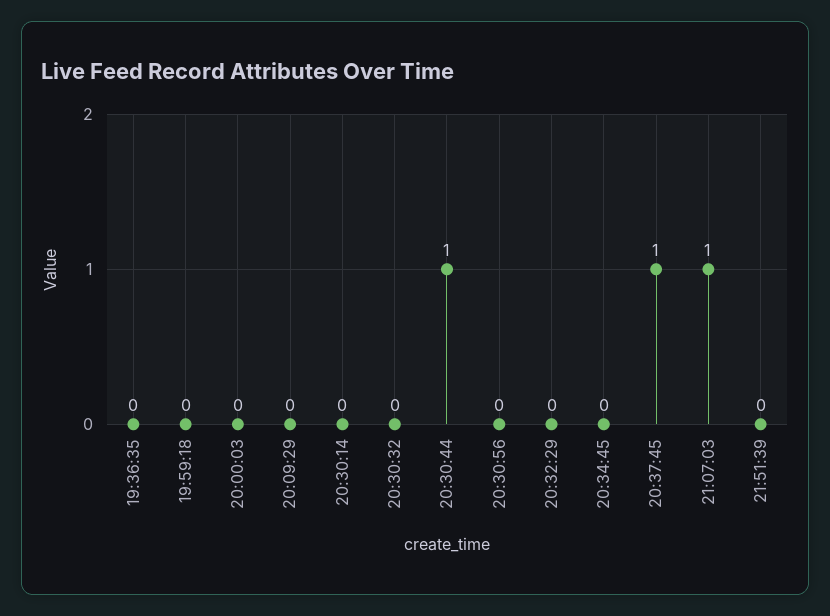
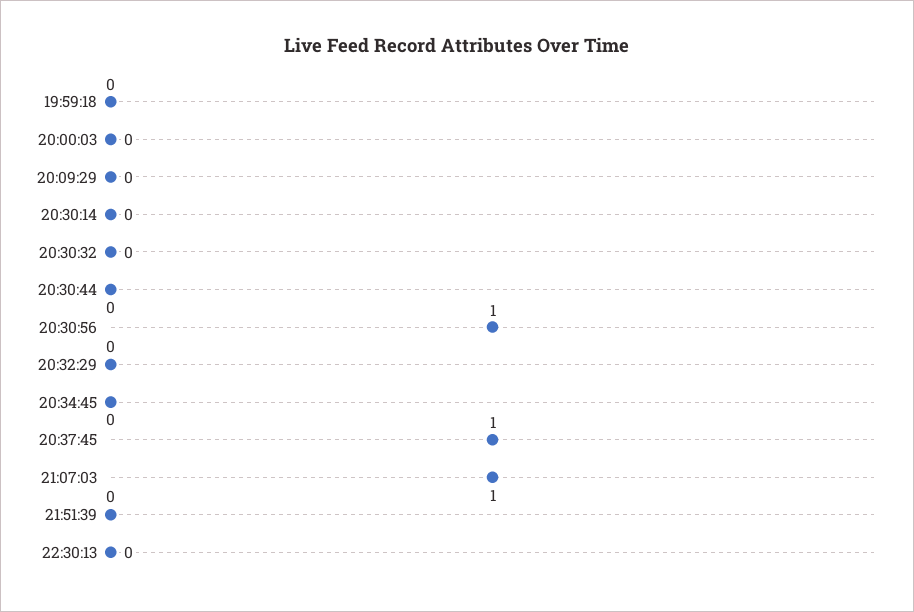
19:36:35: 0 -> none
20:30:44: 1 -> 0
20:30:56: 0 -> 1
22:30:13: none -> 0

